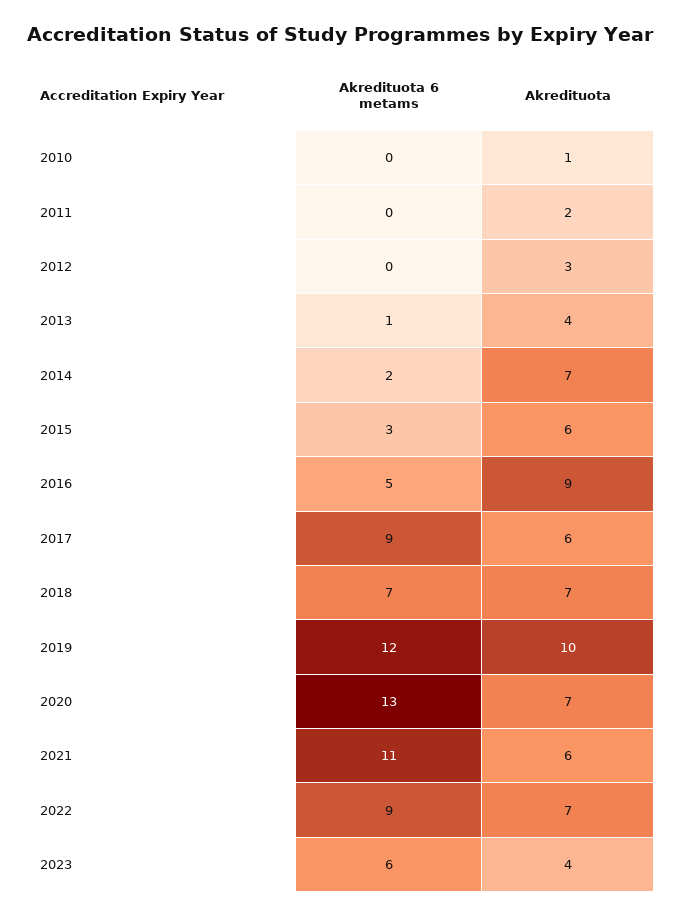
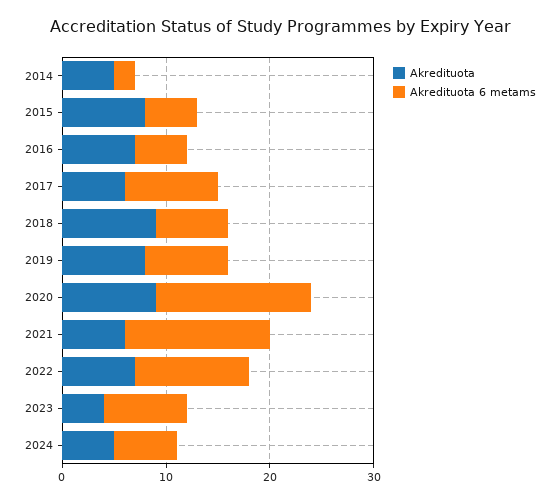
Akredituota 6 metams, 2010: 0 -> none
Akredituota, 2010: 1 -> none
Akredituota 6 metams, 2011: 0 -> none
Akredituota, 2011: 2 -> none
Akredituota 6 metams, 2012: 0 -> none
Akredituota, 2012: 3 -> none
Akredituota 6 metams, 2013: 1 -> none
Akredituota, 2013: 4 -> none
Akredituota, 2014: 7 -> 5
Akredituota 6 metams, 2015: 3 -> 5
Akredituota, 2015: 6 -> 8
Akredituota, 2016: 9 -> 7
Akredituota, 2018: 7 -> 9
Akredituota 6 metams, 2019: 12 -> 8
Akredituota, 2019: 10 -> 8
Akredituota 6 metams, 2020: 13 -> 15
Akredituota, 2020: 7 -> 9
Akredituota 6 metams, 2021: 11 -> 14
Akredituota 6 metams, 2022: 9 -> 11
Akredituota 6 metams, 2023: 6 -> 8
Akredituota, 2024: none -> 5
Akredituota 6 metams, 2024: none -> 6

